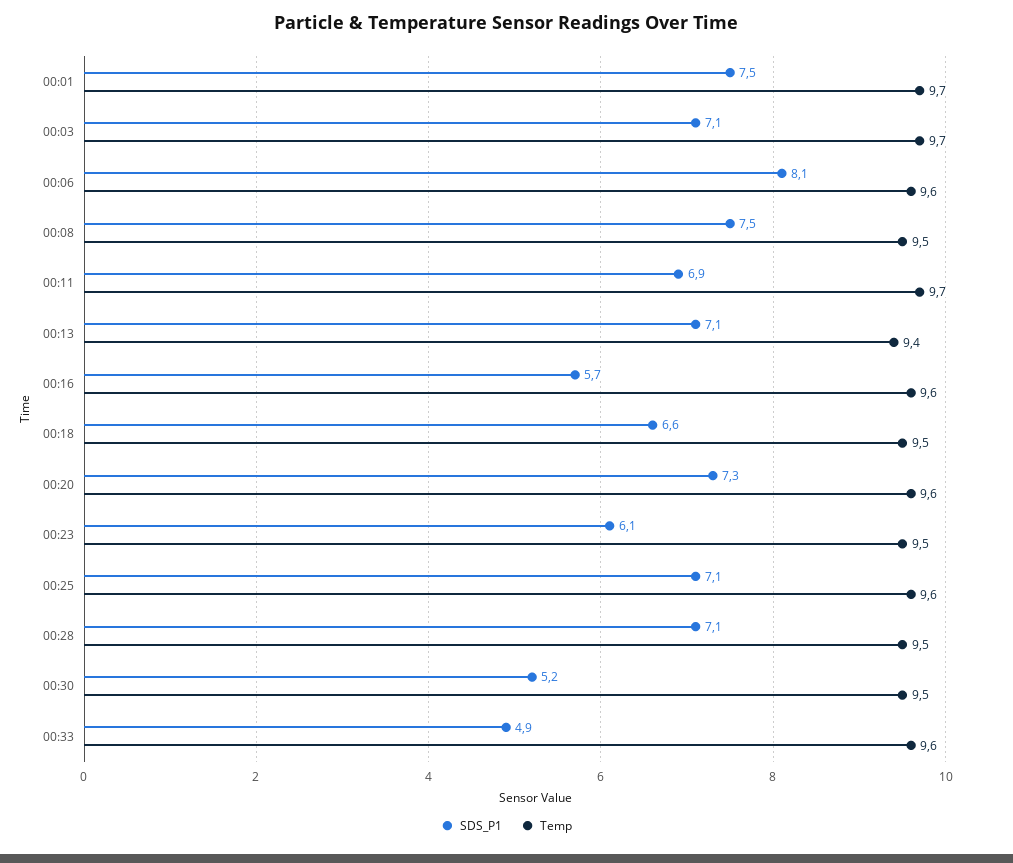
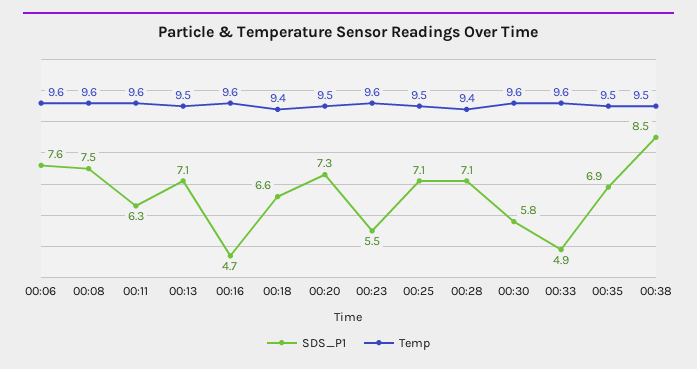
SDS_P1, 00:01: 7.5 -> none
Temp, 00:01: 9.7 -> none
SDS_P1, 00:03: 7.1 -> none
Temp, 00:03: 9.7 -> none
SDS_P1, 00:06: 8.1 -> 7.6
Temp, 00:08: 9.5 -> 9.6
SDS_P1, 00:11: 6.9 -> 6.3
Temp, 00:11: 9.7 -> 9.6
Temp, 00:13: 9.4 -> 9.5
SDS_P1, 00:16: 5.7 -> 4.7
Temp, 00:18: 9.5 -> 9.4
Temp, 00:20: 9.6 -> 9.5
SDS_P1, 00:23: 6.1 -> 5.5
Temp, 00:23: 9.5 -> 9.6
Temp, 00:25: 9.6 -> 9.5
Temp, 00:28: 9.5 -> 9.4
SDS_P1, 00:30: 5.2 -> 5.8
Temp, 00:30: 9.5 -> 9.6
SDS_P1, 00:35: none -> 6.9
Temp, 00:35: none -> 9.5
SDS_P1, 00:38: none -> 8.5
Temp, 00:38: none -> 9.5

